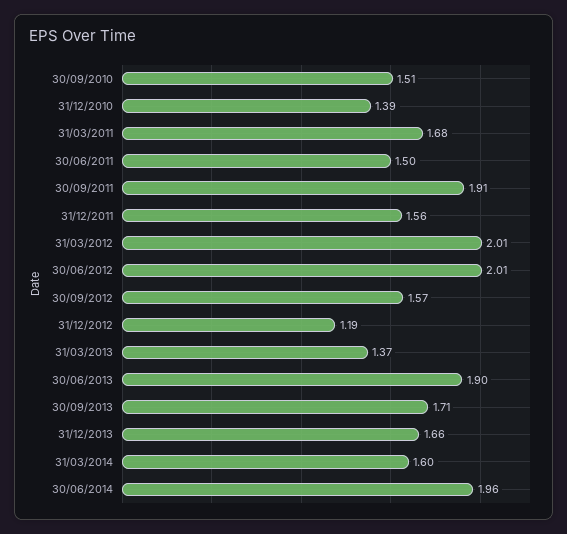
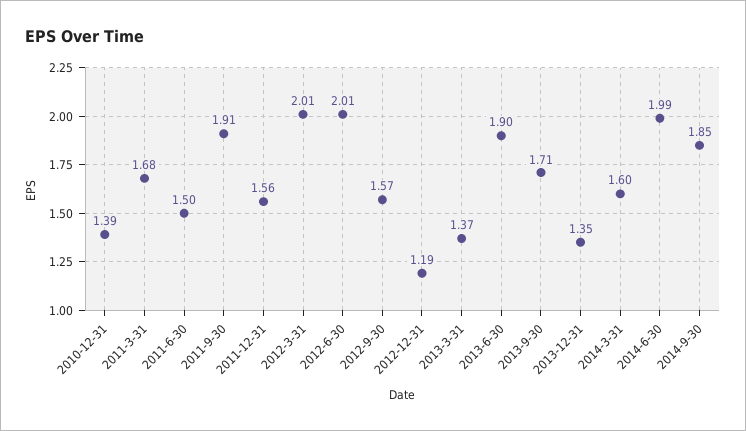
30/09/2010: 1.51 -> none
31/12/2013: 1.66 -> 1.35
30/06/2014: 1.96 -> 1.99
2014-9-30: none -> 1.85

